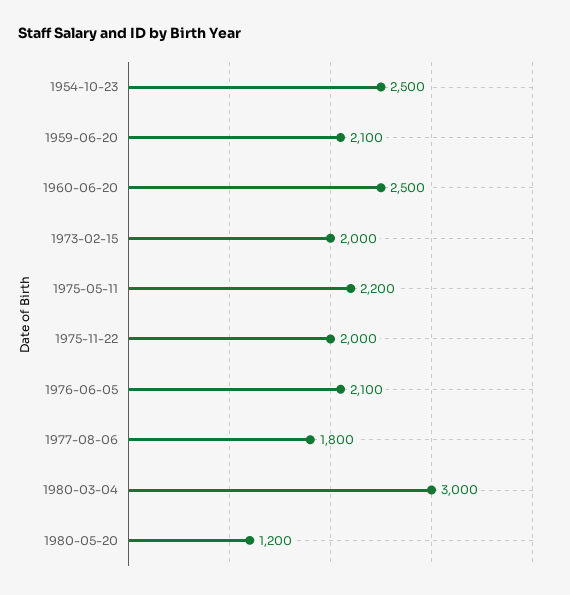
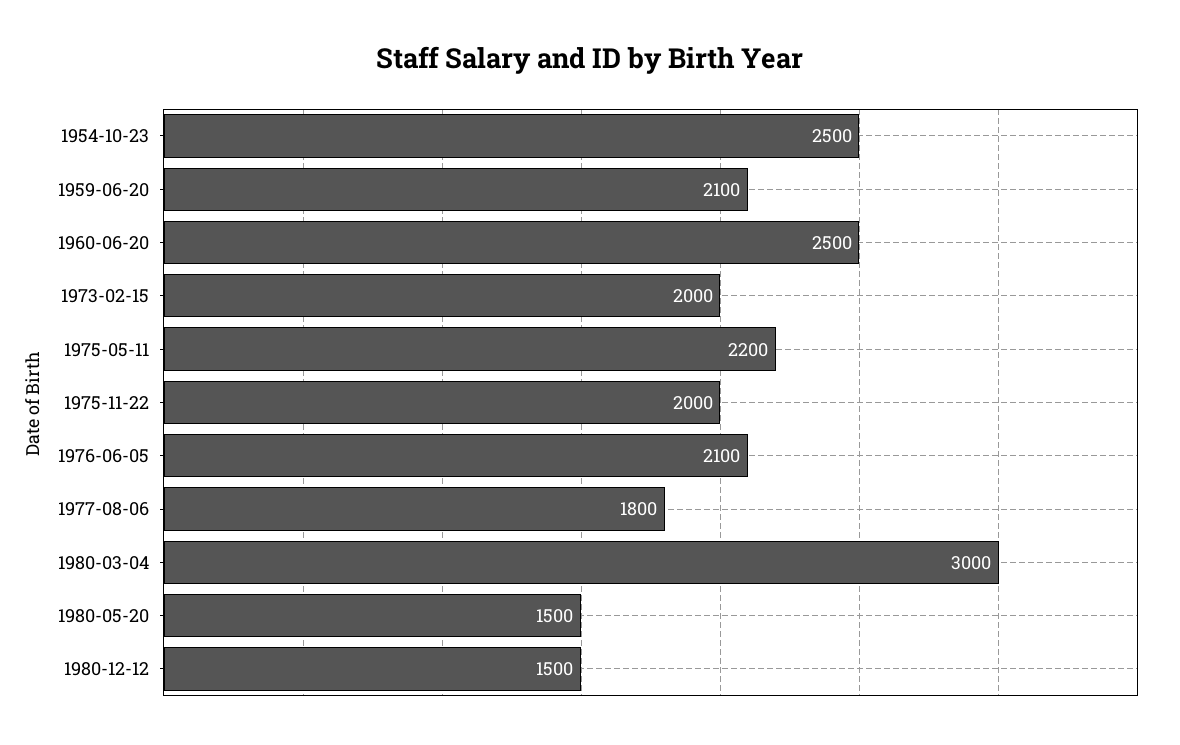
1980-05-20: 1200 -> 1500
1980-12-12: none -> 1500

